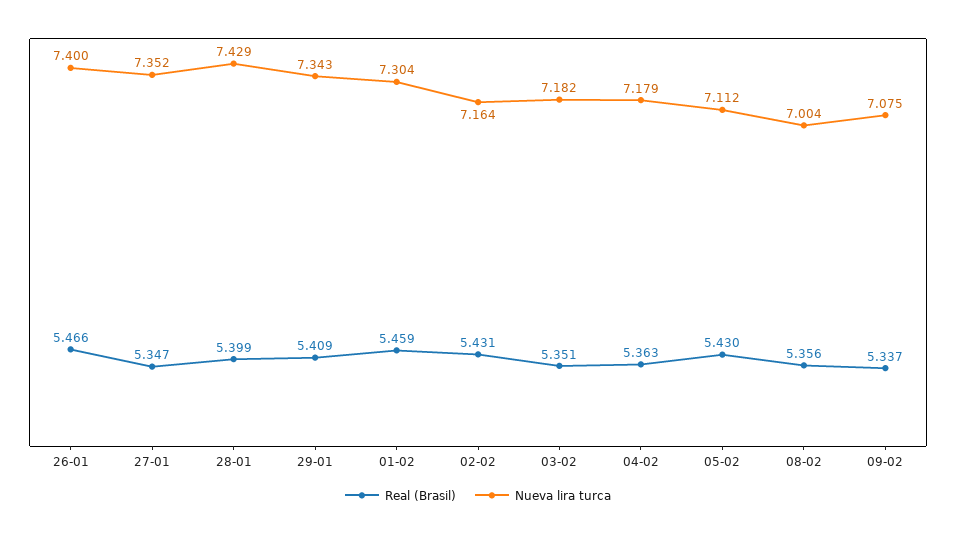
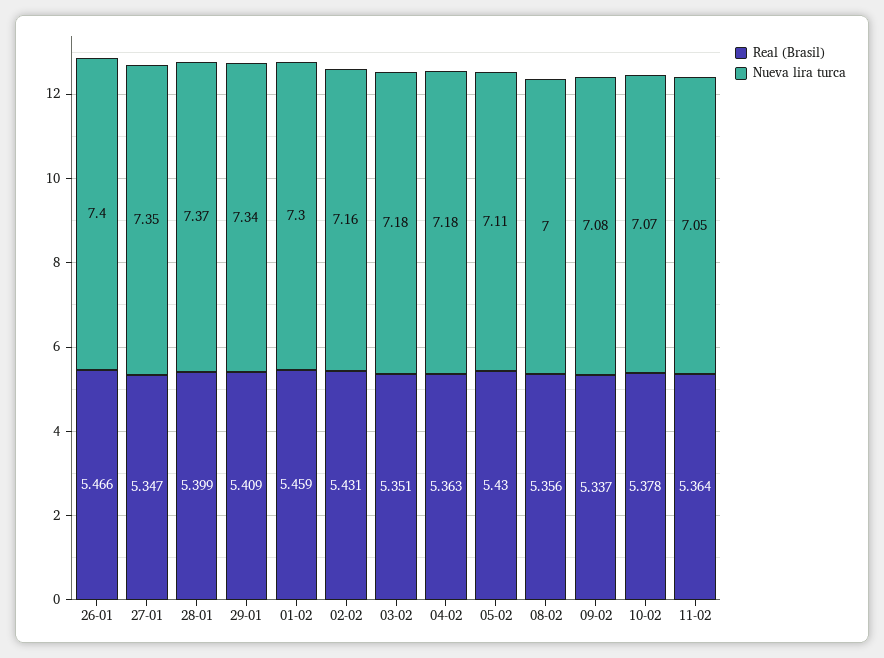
Nueva lira turca, 28-01: 7.429 -> 7.37
Real (Brasil), 10-02: none -> 5.378
Nueva lira turca, 10-02: none -> 7.07
Real (Brasil), 11-02: none -> 5.364
Nueva lira turca, 11-02: none -> 7.05

